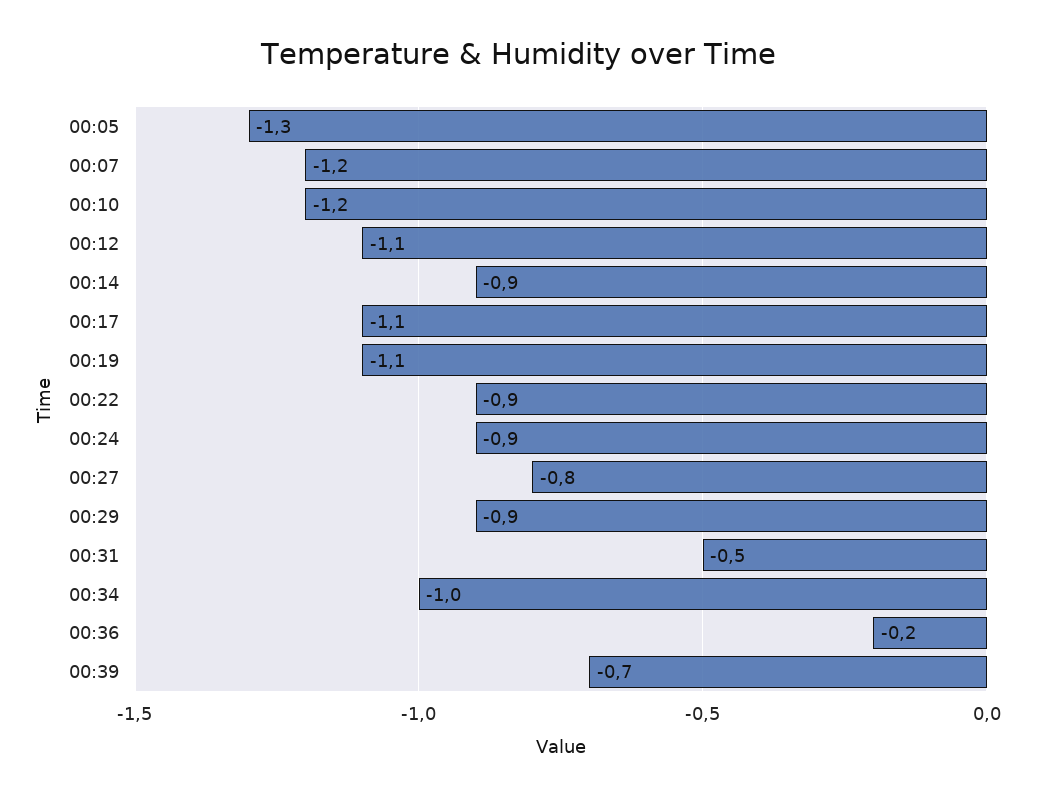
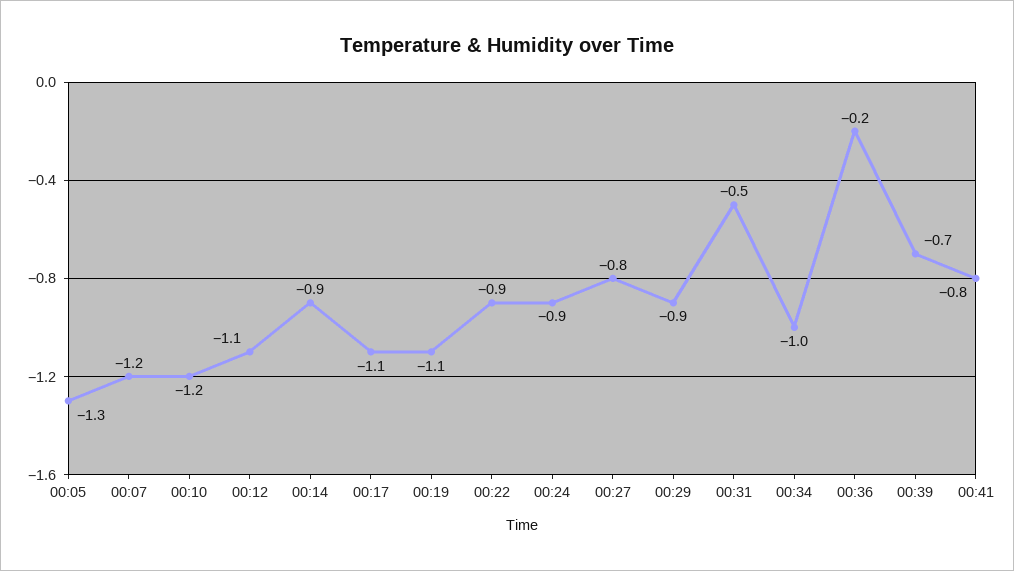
00:41: none -> -0.8

